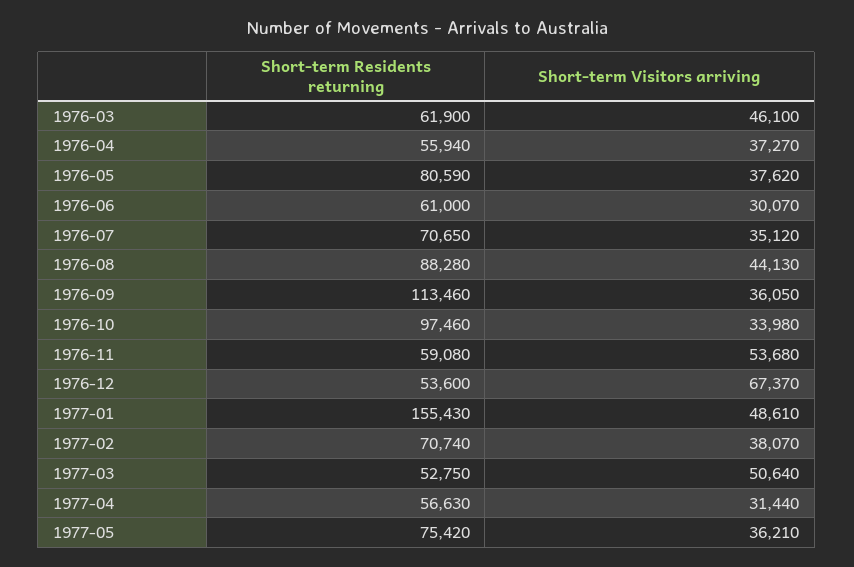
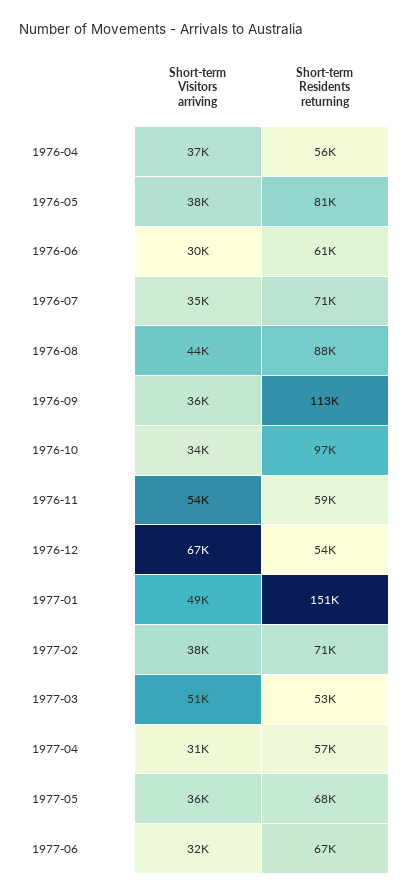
Short-term Residents returning, 1976-03: 61900 -> none
Short-term Visitors arriving, 1976-03: 46100 -> none
Short-term Residents returning, 1977-01: 155430 -> 151000
Short-term Residents returning, 1977-05: 75420 -> 68000
Short-term Visitors arriving, 1977-06: none -> 32000
Short-term Residents returning, 1977-06: none -> 67000

